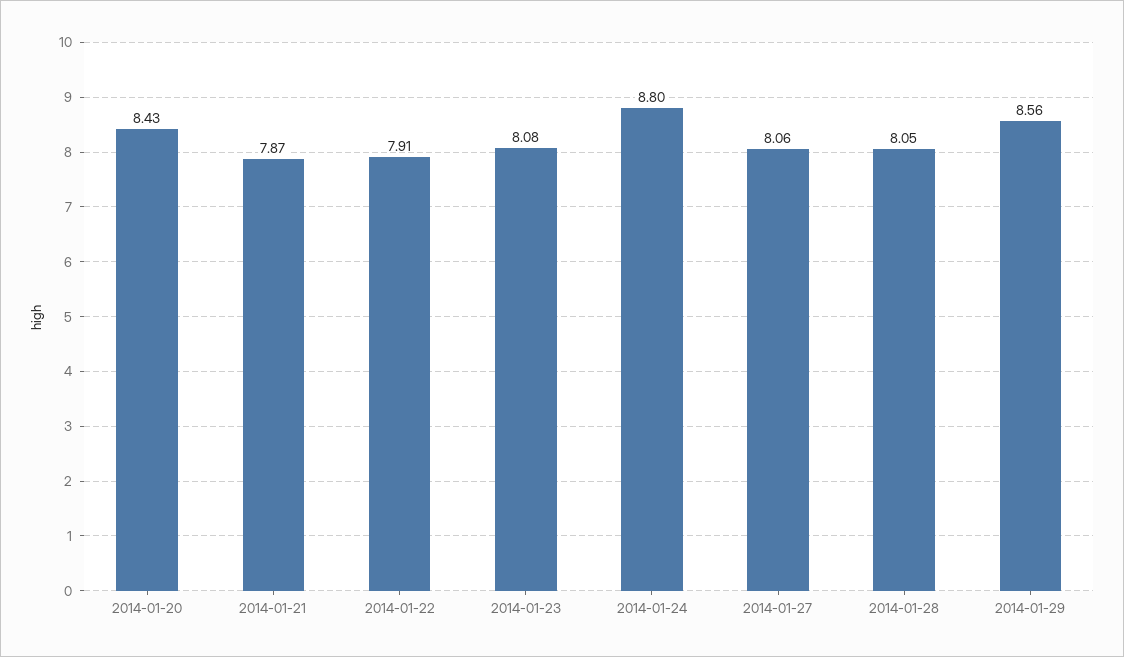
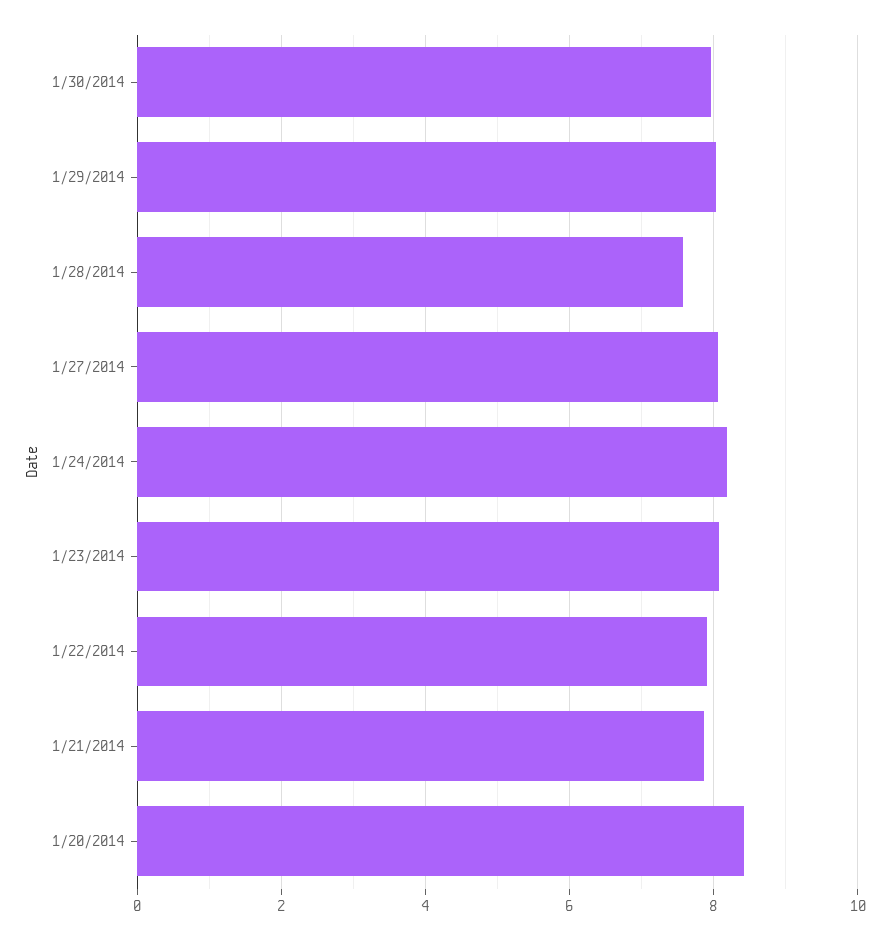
2014-01-24: 8.8 -> 8.2
2014-01-28: 8.05 -> 7.6
2014-01-29: 8.56 -> 8
1/30/2014: none -> 8

